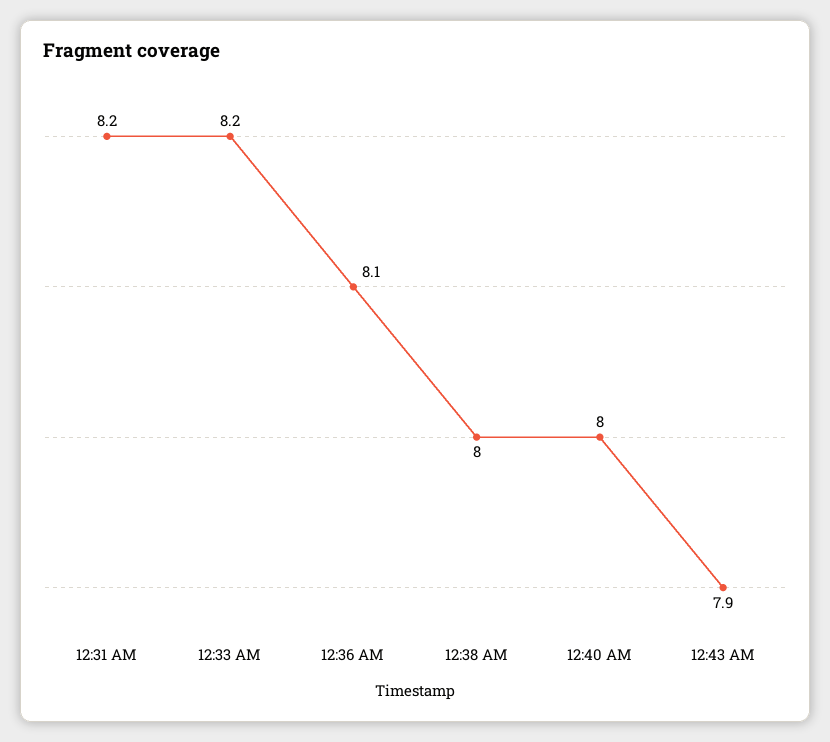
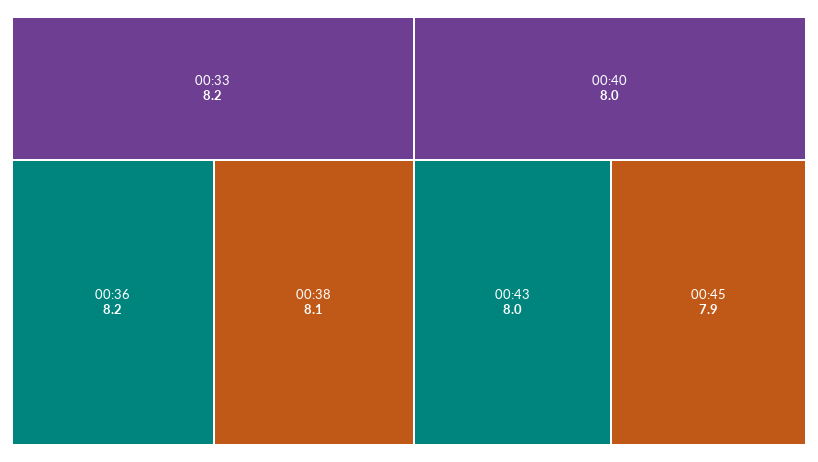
12:31 AM: 8.2 -> none
12:36 AM: 8.1 -> 8.2
12:38 AM: 8 -> 8.1
12:43 AM: 7.9 -> 8
00:45: none -> 7.9

